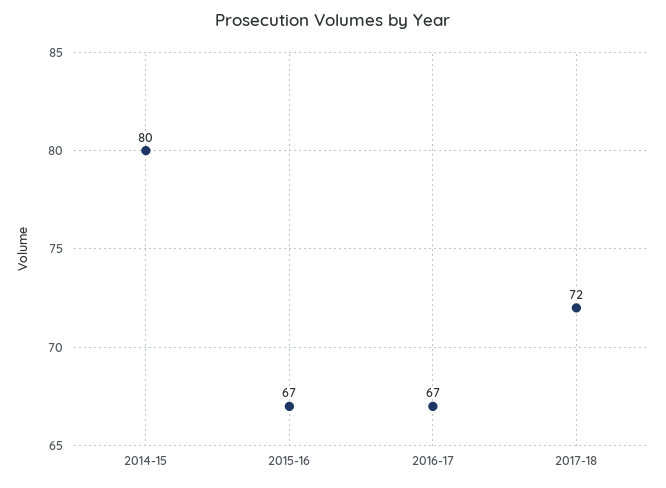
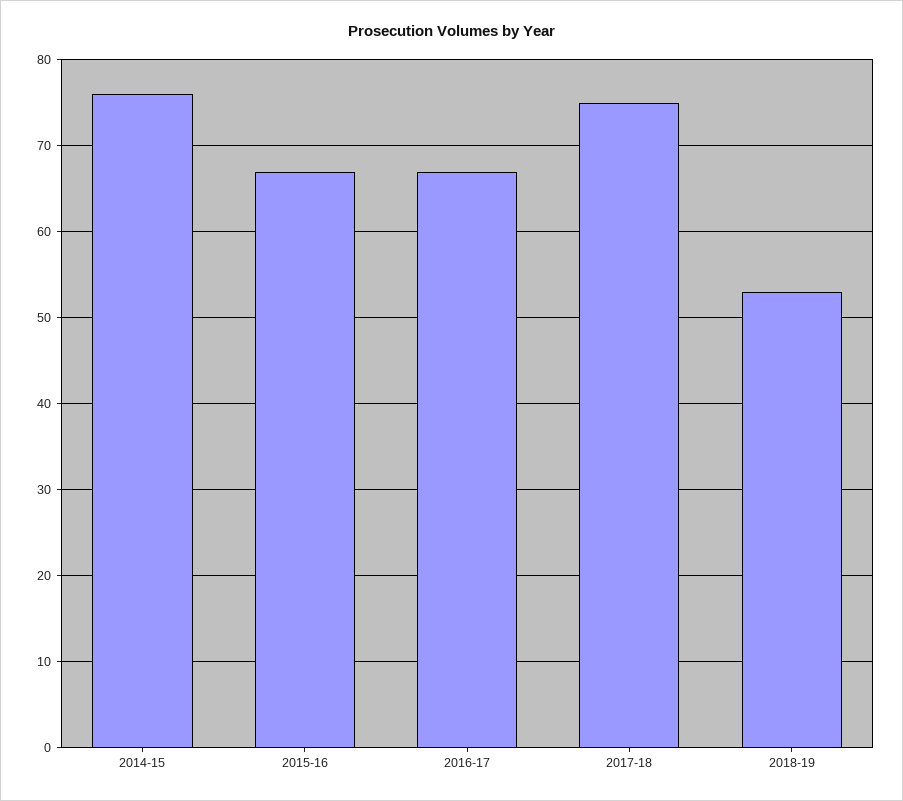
2014-15: 80 -> 76
2017-18: 72 -> 75
2018-19: none -> 53

